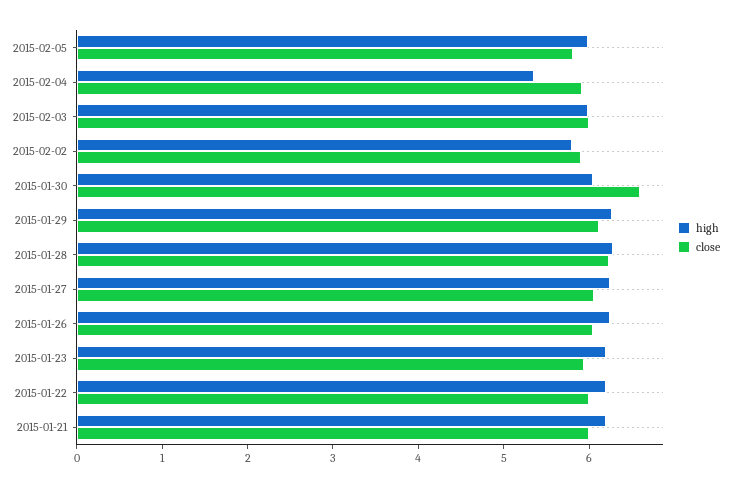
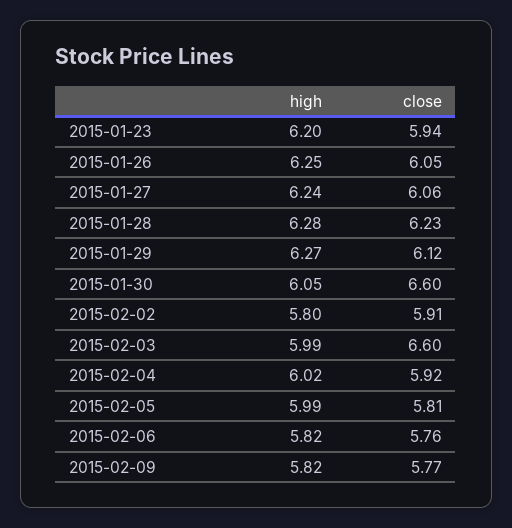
high, 2015-02-04: 5.4 -> 6.02
close, 2015-02-03: 6 -> 6.6
high, 2015-01-22: 6.2 -> none
close, 2015-01-22: 6 -> none
high, 2015-01-21: 6.2 -> none
close, 2015-01-21: 6 -> none
high, 2015-02-06: none -> 5.82
close, 2015-02-06: none -> 5.76
high, 2015-02-09: none -> 5.82
close, 2015-02-09: none -> 5.77

